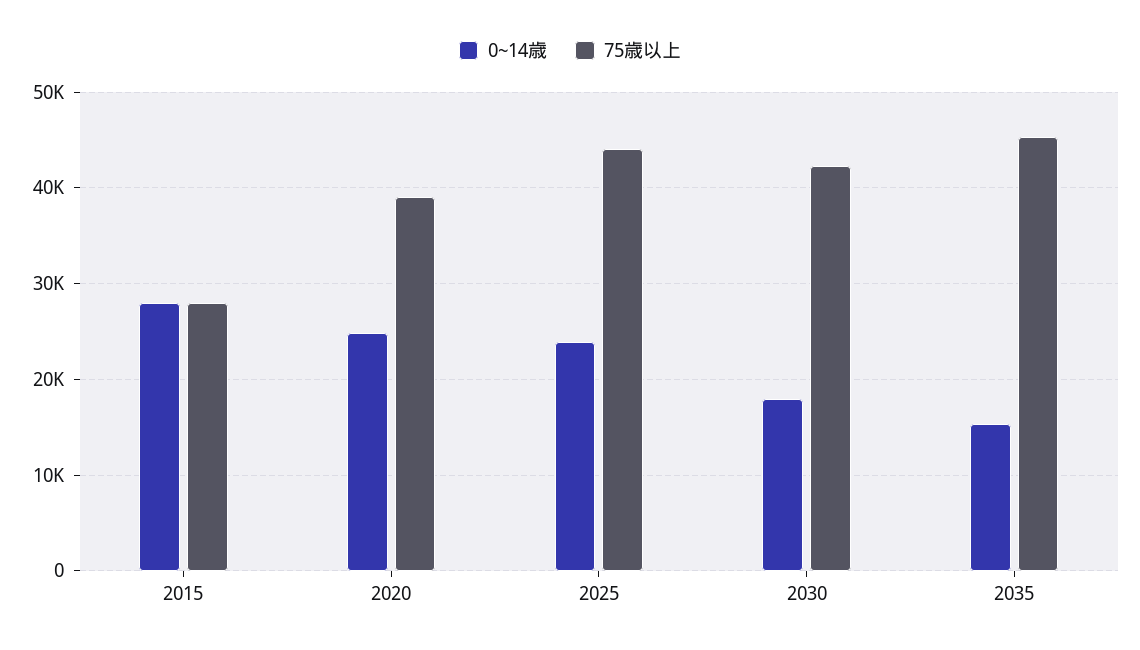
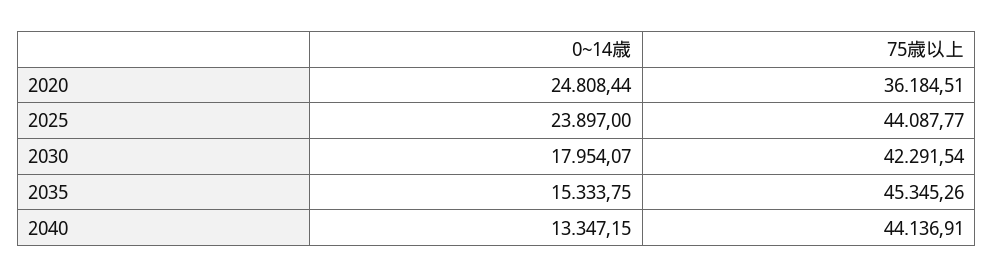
0~14歳, 2015: 28000 -> none
75歳以上, 2015: 28000 -> none
75歳以上, 2020: 39000 -> 36184.51
0~14歳, 2040: none -> 13347.15
75歳以上, 2040: none -> 44136.91

